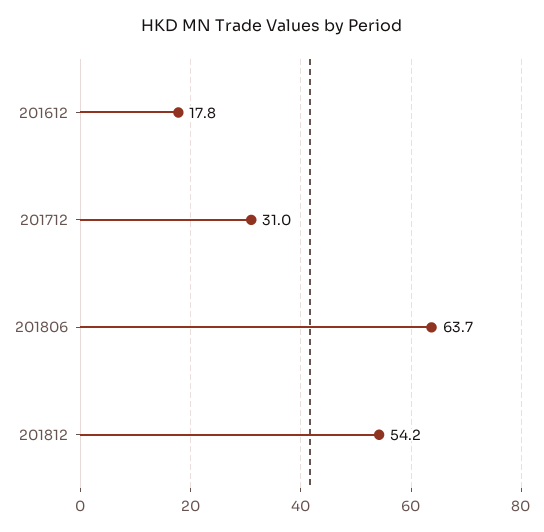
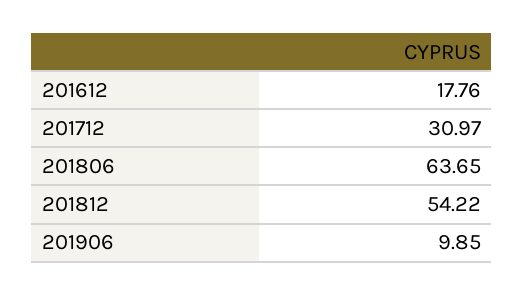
201906: none -> 9.85

